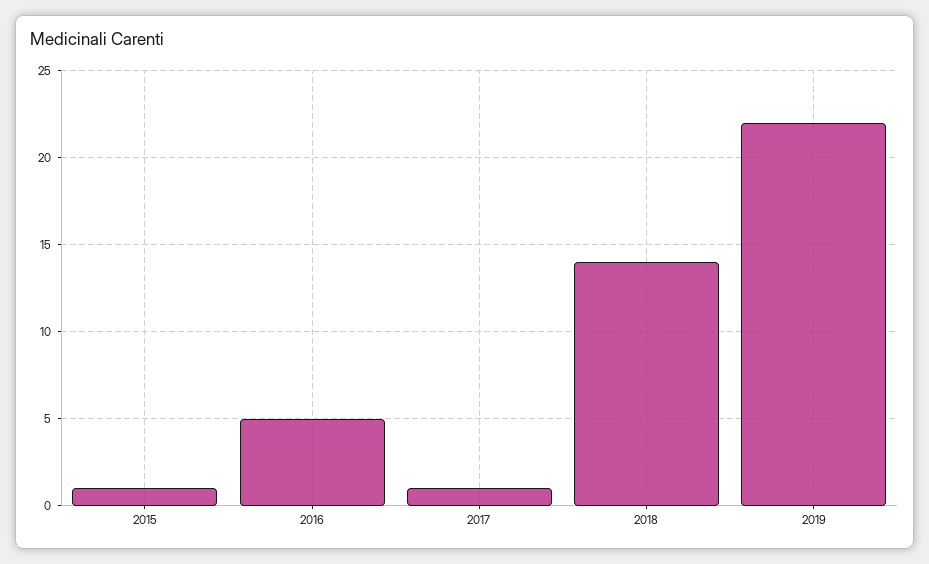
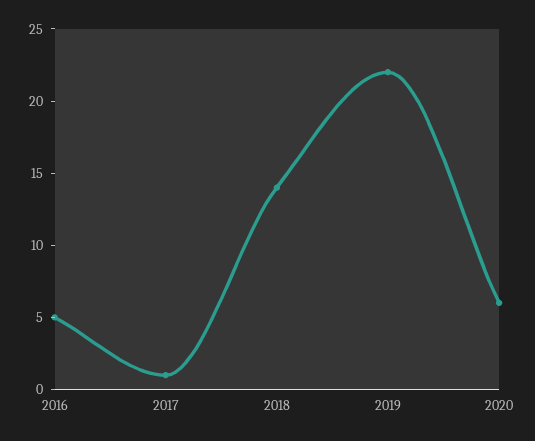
2015: 1 -> none
2020: none -> 6

